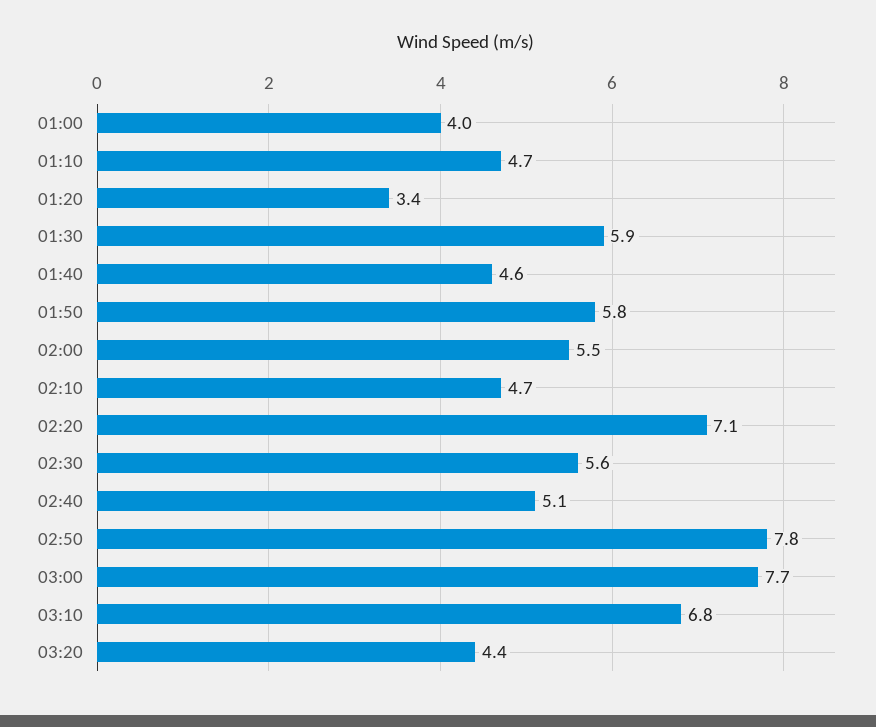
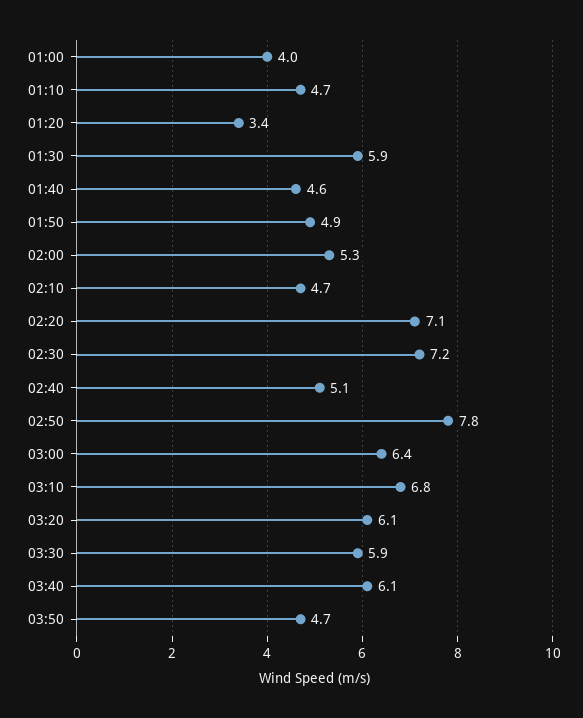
01:50: 5.8 -> 4.9
02:00: 5.5 -> 5.3
02:30: 5.6 -> 7.2
03:00: 7.7 -> 6.4
03:20: 4.4 -> 6.1
03:30: none -> 5.9
03:40: none -> 6.1
03:50: none -> 4.7

